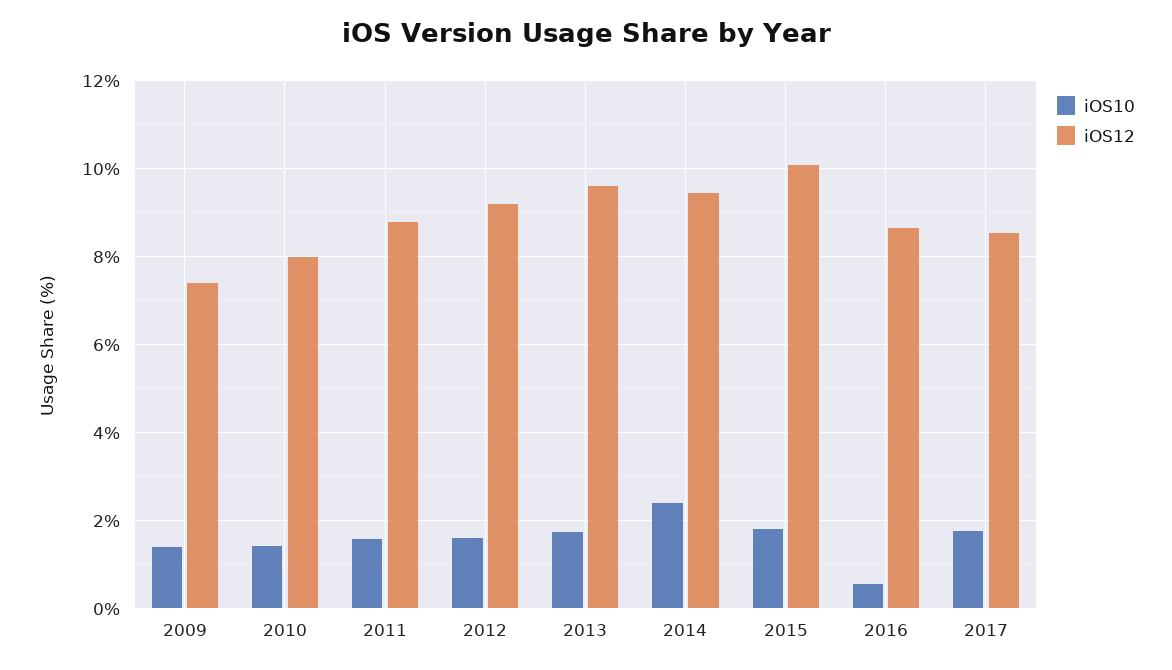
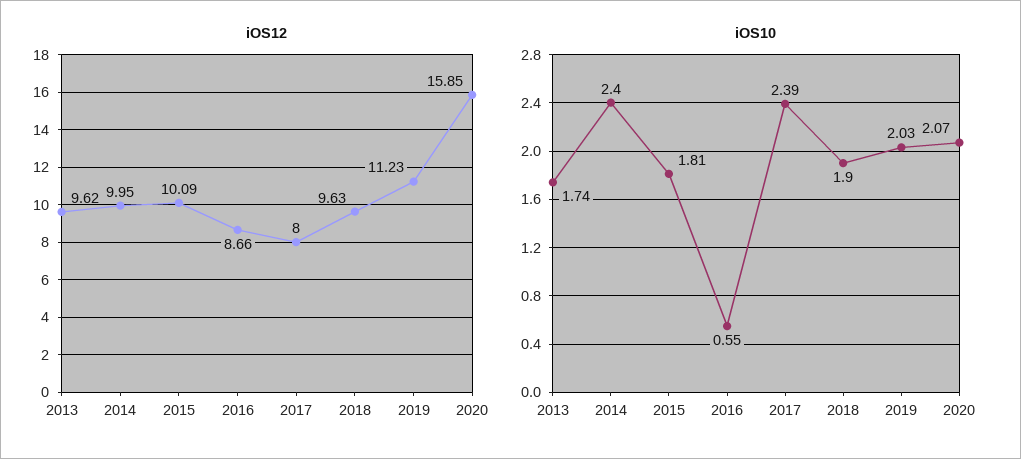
iOS10, 2009: 1.4 -> none
iOS12, 2009: 7.4 -> none
iOS10, 2010: 1.4 -> none
iOS12, 2010: 8 -> none
iOS10, 2011: 1.6 -> none
iOS12, 2011: 8.8 -> none
iOS10, 2012: 1.6 -> none
iOS12, 2012: 9.2 -> none
iOS12, 2014: 9.4 -> 9.95
iOS10, 2017: 1.8 -> 2.39
iOS12, 2017: 8.6 -> 8
iOS12, 2018: none -> 9.63
iOS12, 2019: none -> 11.23
iOS12, 2020: none -> 15.85
iOS10, 2018: none -> 1.9
iOS10, 2019: none -> 2.03
iOS10, 2020: none -> 2.07

